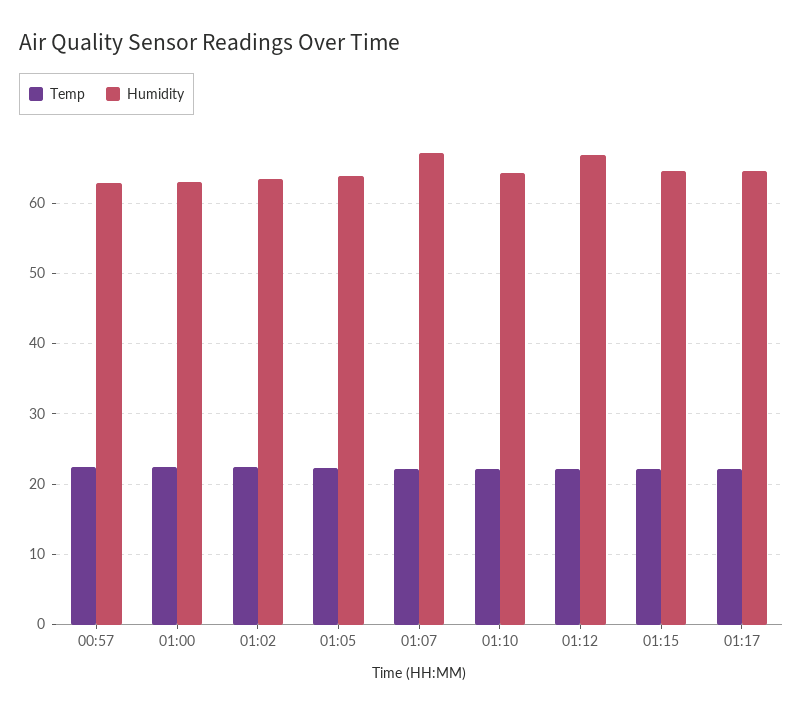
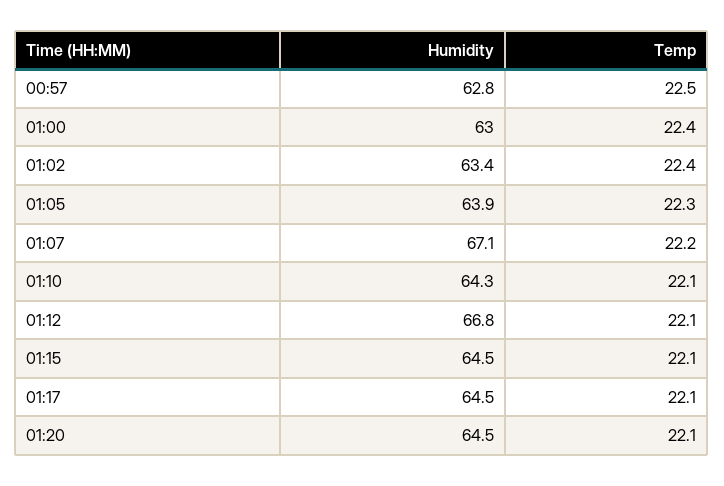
Humidity, 01:20: none -> 64.5
Temp, 01:20: none -> 22.1

